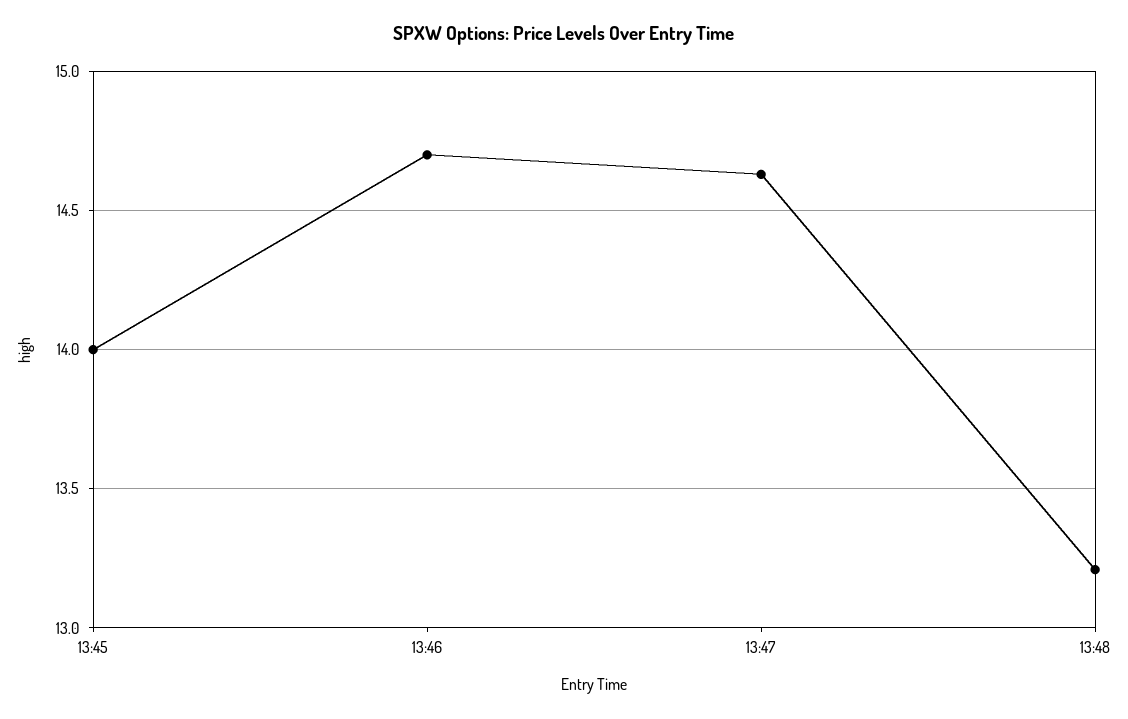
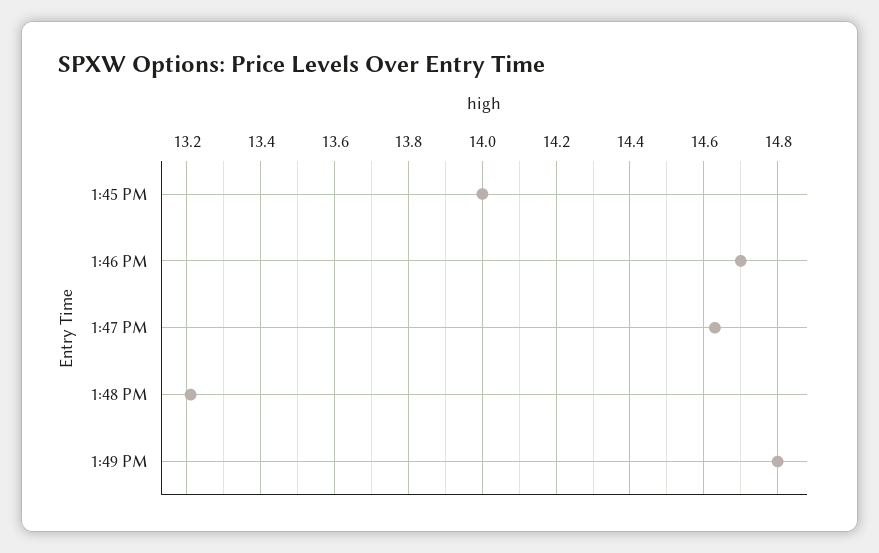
1:49 PM: none -> 14.8

